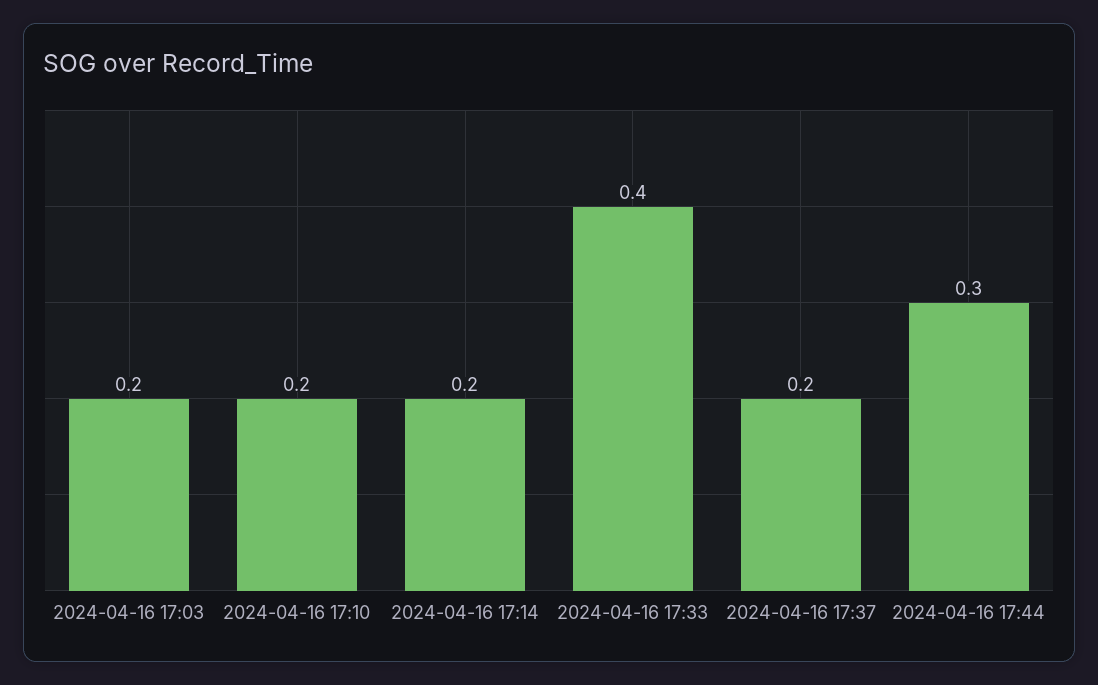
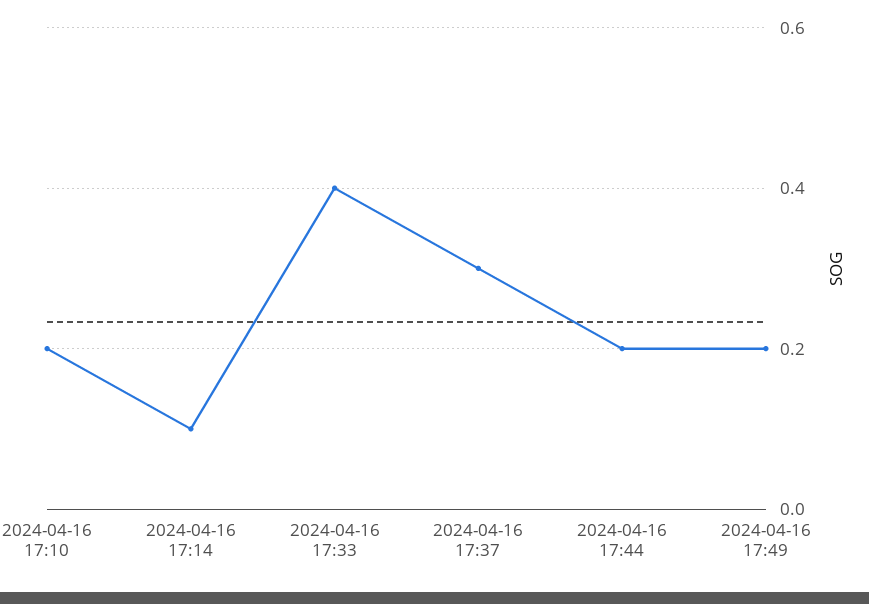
2024-04-16 17:03: 0.2 -> none
2024-04-16 17:14: 0.2 -> 0.1
2024-04-16 17:37: 0.2 -> 0.3
2024-04-16 17:44: 0.3 -> 0.2
2024-04-16 17:49: none -> 0.2

